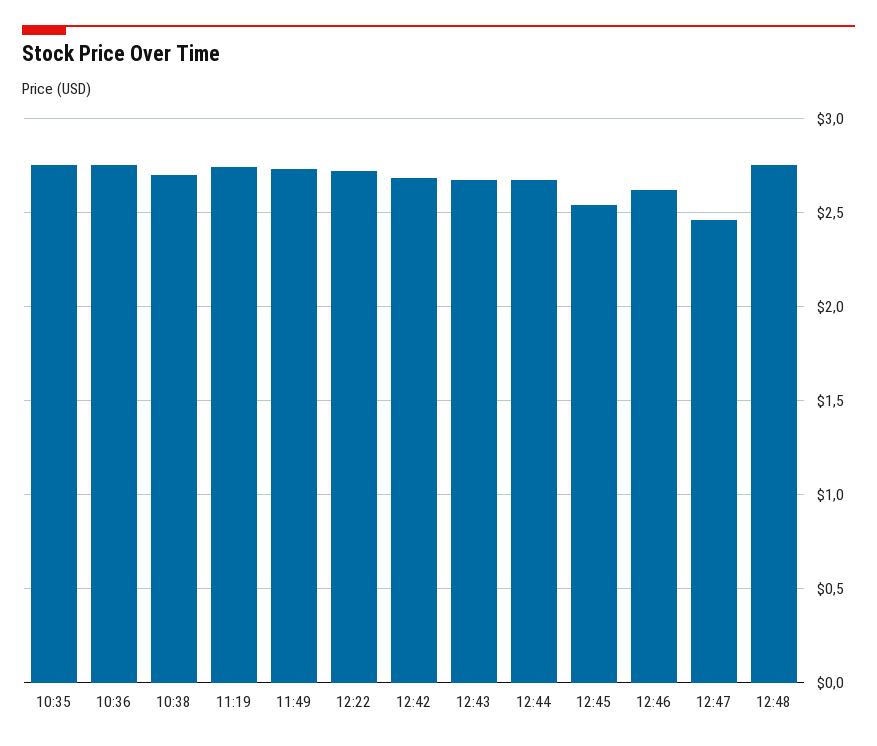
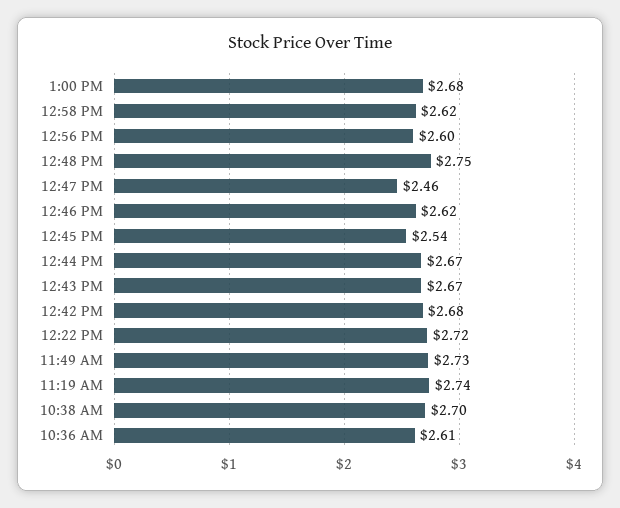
10:35: 2.75 -> none
10:36: 2.75 -> 2.61
1:00 PM: none -> 2.68
12:58 PM: none -> 2.62
12:56 PM: none -> 2.6

